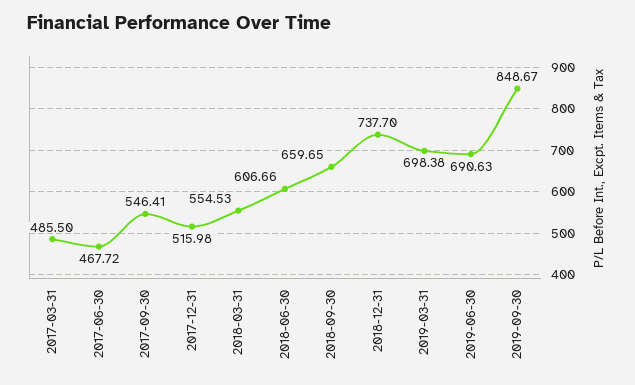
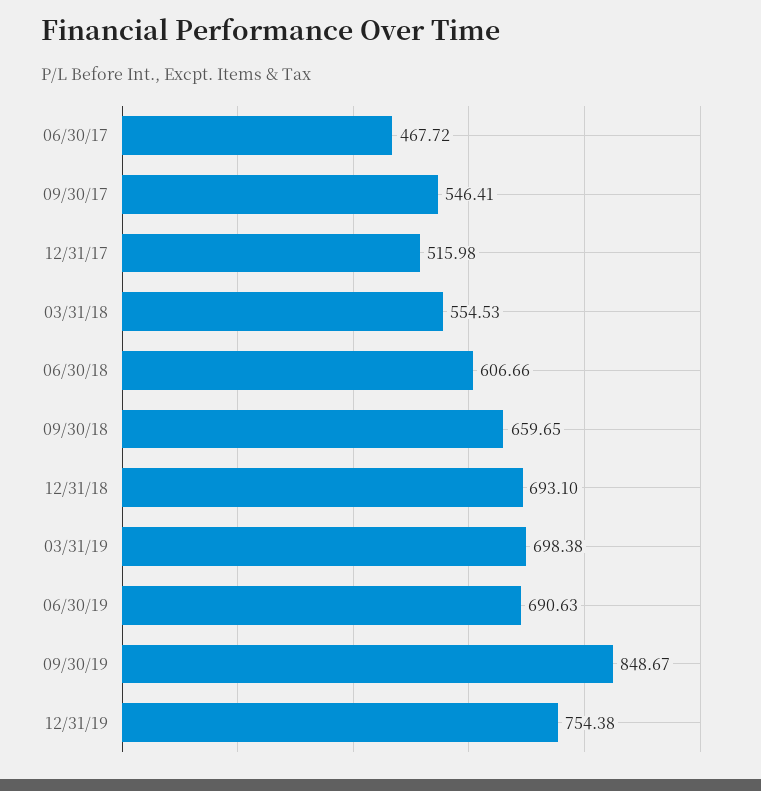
2017-03-31: 485.5 -> none
2018-12-31: 737.7 -> 693.1
12/31/19: none -> 754.38

